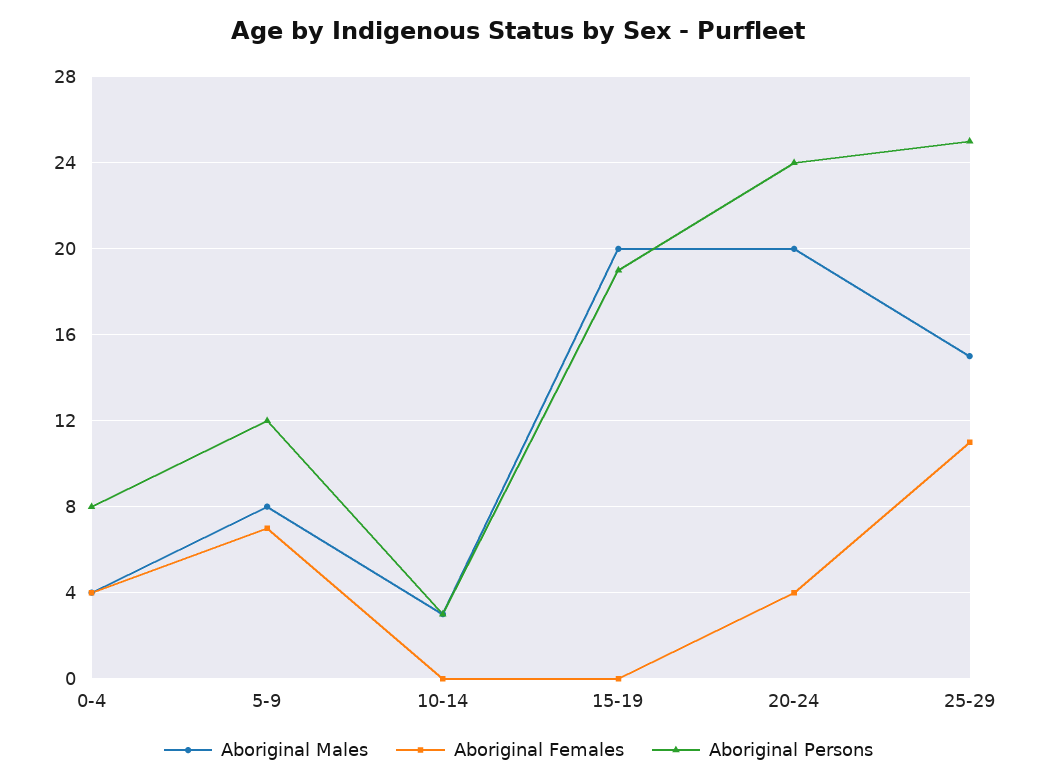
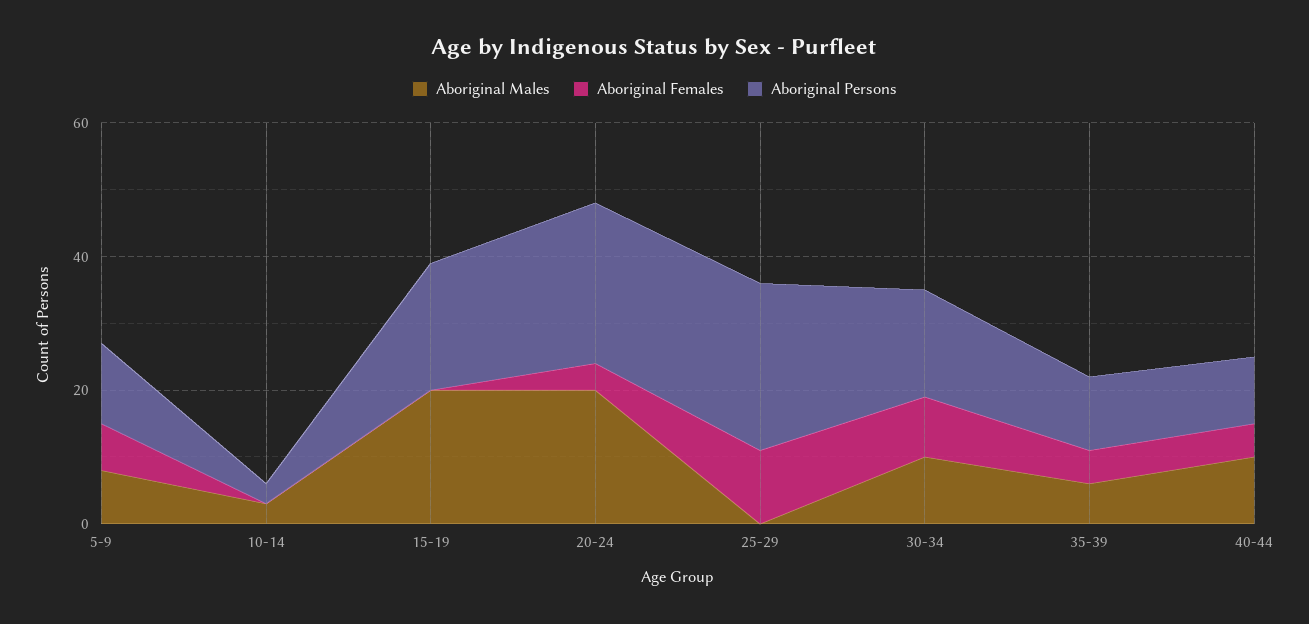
Aboriginal Males, 0-4: 4 -> none
Aboriginal Females, 0-4: 4 -> none
Aboriginal Persons, 0-4: 8 -> none
Aboriginal Males, 25-29: 15 -> 0
Aboriginal Males, 30-34: none -> 10
Aboriginal Females, 30-34: none -> 10
Aboriginal Persons, 30-34: none -> 15
Aboriginal Males, 35-39: none -> 5
Aboriginal Females, 35-39: none -> 5
Aboriginal Persons, 35-39: none -> 10
Aboriginal Males, 40-44: none -> 10
Aboriginal Females, 40-44: none -> 5
Aboriginal Persons, 40-44: none -> 10

